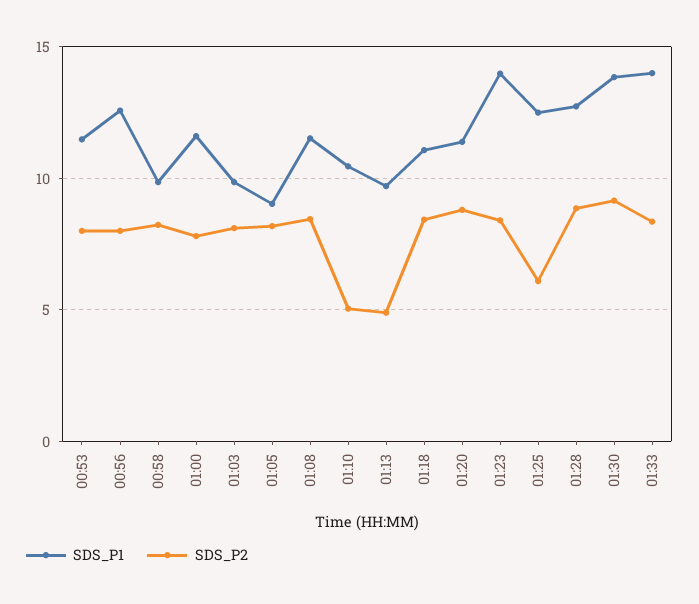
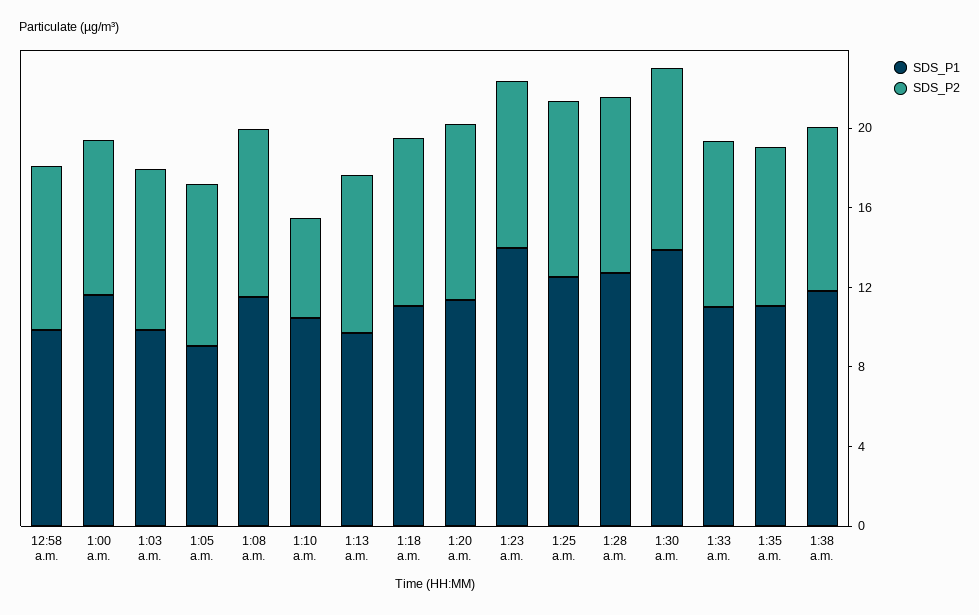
SDS_P1, 00:53: 11.5 -> none
SDS_P2, 00:53: 8 -> none
SDS_P1, 00:56: 12.5 -> none
SDS_P2, 00:56: 8 -> none
SDS_P2, 01:13: 5 -> 8
SDS_P2, 01:25: 6 -> 9
SDS_P1, 01:33: 14 -> 11
SDS_P1, 1:35 a.m.: none -> 11
SDS_P2, 1:35 a.m.: none -> 8
SDS_P1, 1:38 a.m.: none -> 12
SDS_P2, 1:38 a.m.: none -> 8

